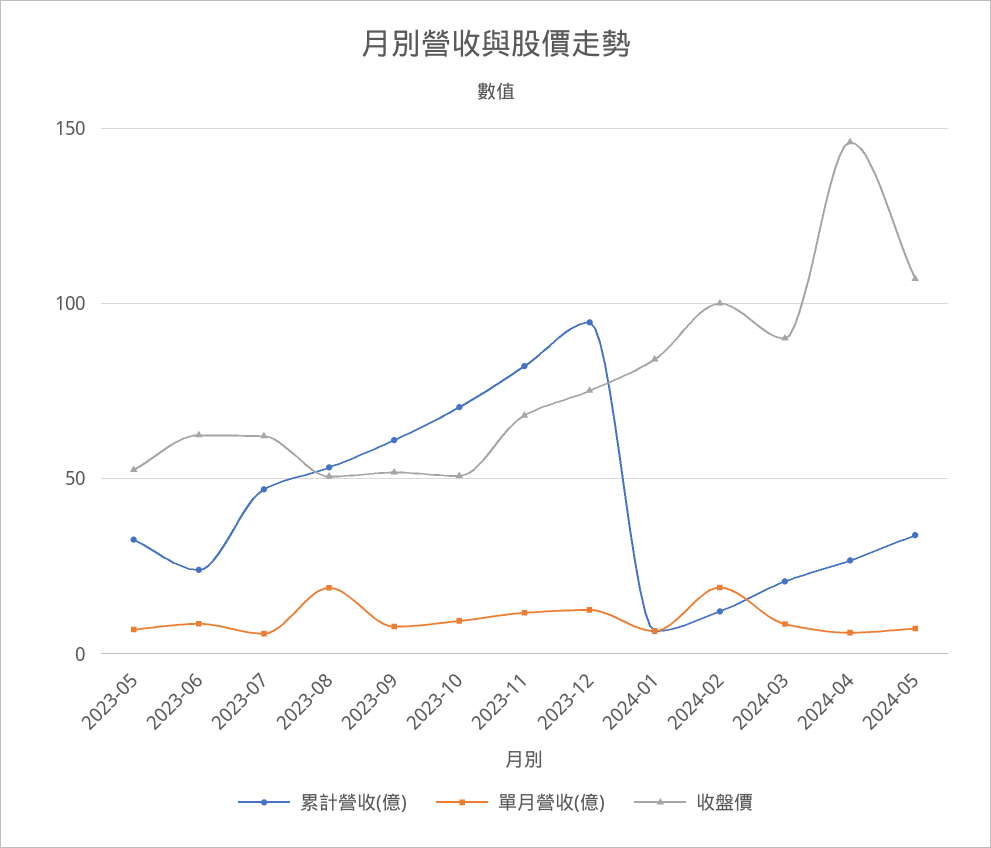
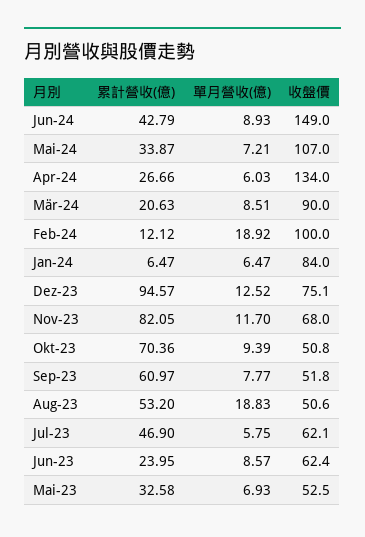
收盤價, 2024-04: 145 -> 134
累計營收(億), Jun-24: none -> 42.79
單月營收(億), Jun-24: none -> 8.93
收盤價, Jun-24: none -> 149

